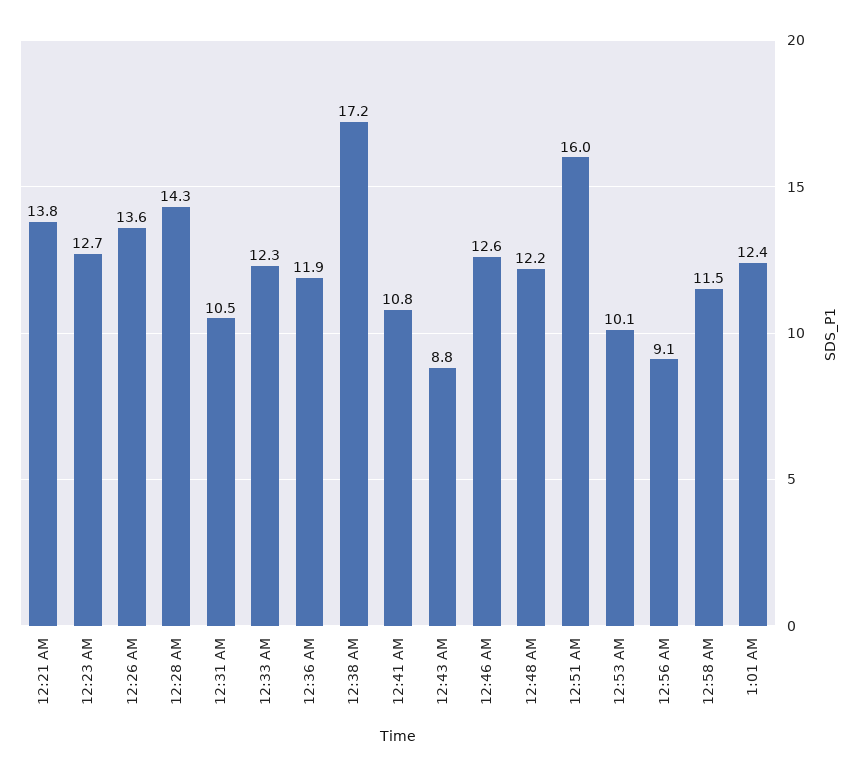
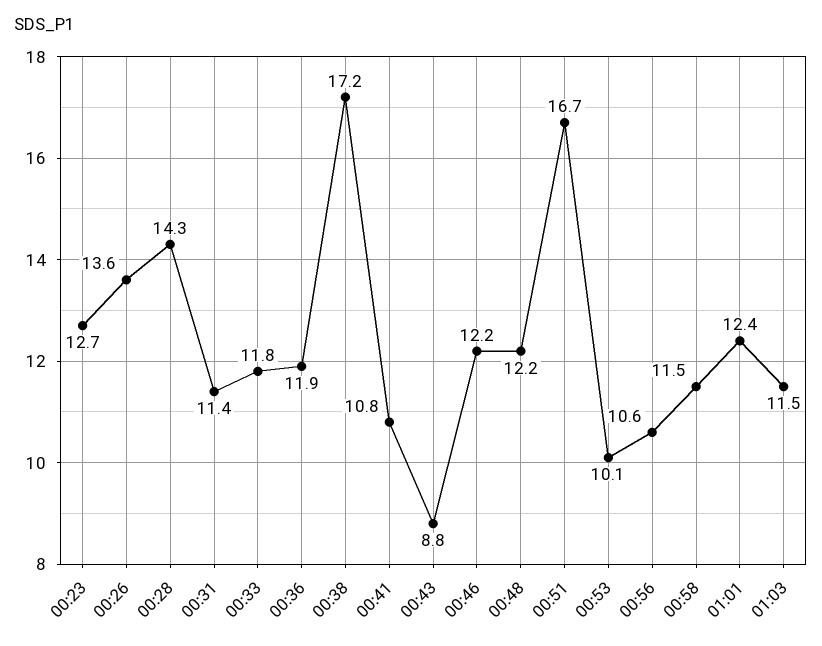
12:21 AM: 13.8 -> none
12:31 AM: 10.5 -> 11.4
12:33 AM: 12.3 -> 11.8
12:46 AM: 12.6 -> 12.2
12:51 AM: 16 -> 16.7
12:56 AM: 9.1 -> 10.6
01:03: none -> 11.5

